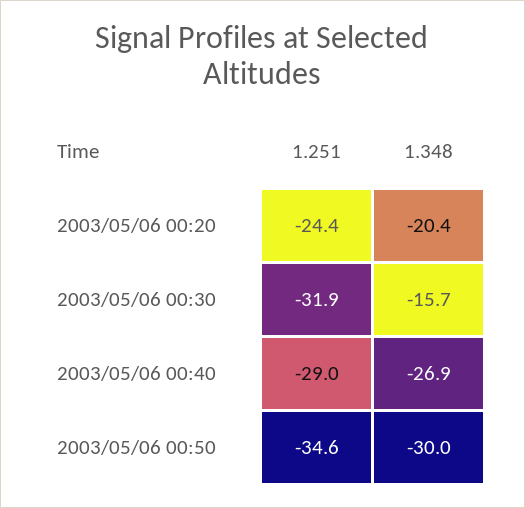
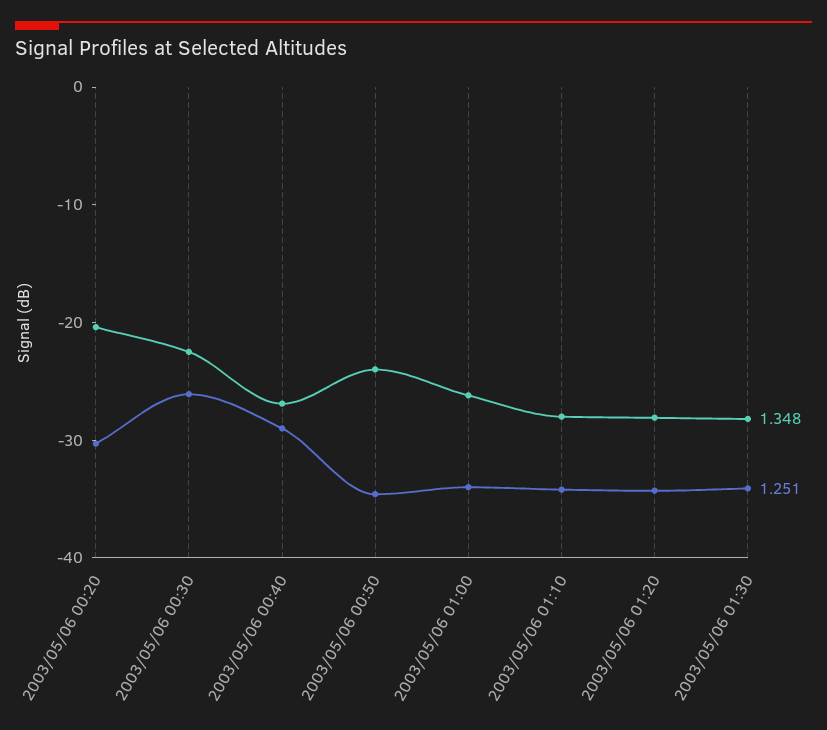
1.251, 2003/05/06 00:20: -24.4 -> -30
1.251, 2003/05/06 00:30: -31.9 -> -26
1.348, 2003/05/06 00:30: -15.7 -> -22
1.348, 2003/05/06 00:50: -30 -> -24
1.348, 2003/05/06 01:00: none -> -26
1.251, 2003/05/06 01:00: none -> -34
1.348, 2003/05/06 01:10: none -> -28
1.251, 2003/05/06 01:10: none -> -34
1.348, 2003/05/06 01:20: none -> -28
1.251, 2003/05/06 01:20: none -> -34
1.348, 2003/05/06 01:30: none -> -28
1.251, 2003/05/06 01:30: none -> -34

